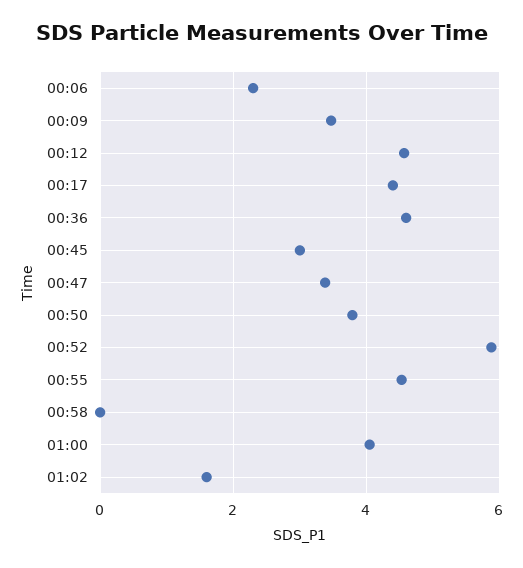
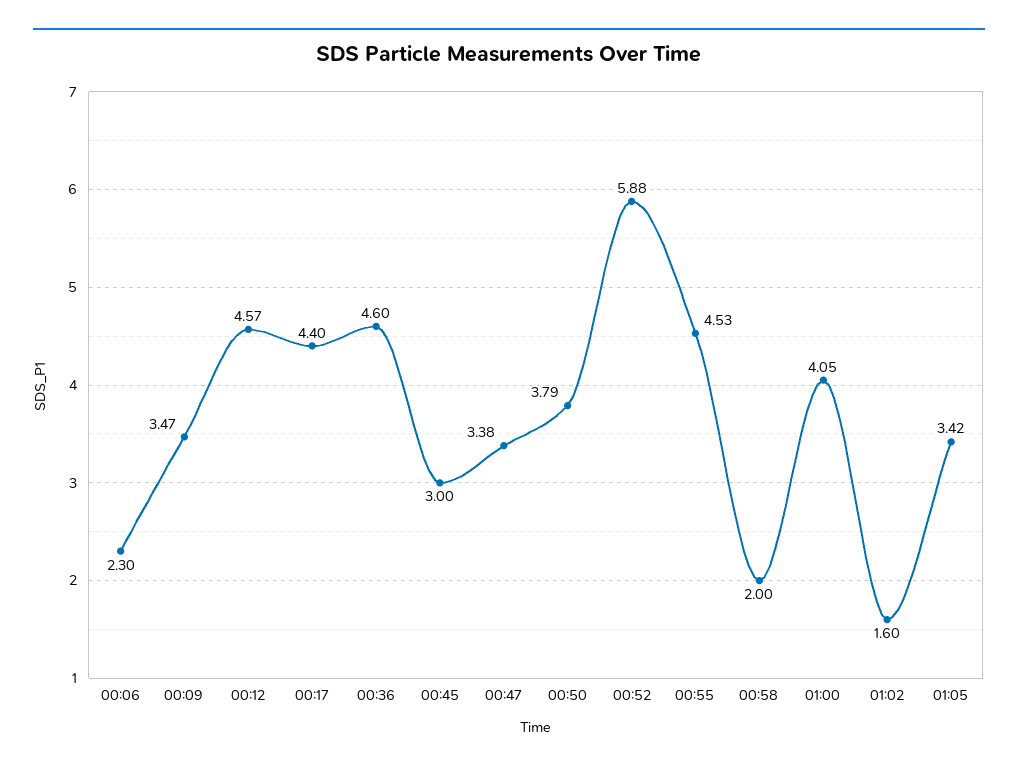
00:58: 0 -> 2
01:05: none -> 3.42

